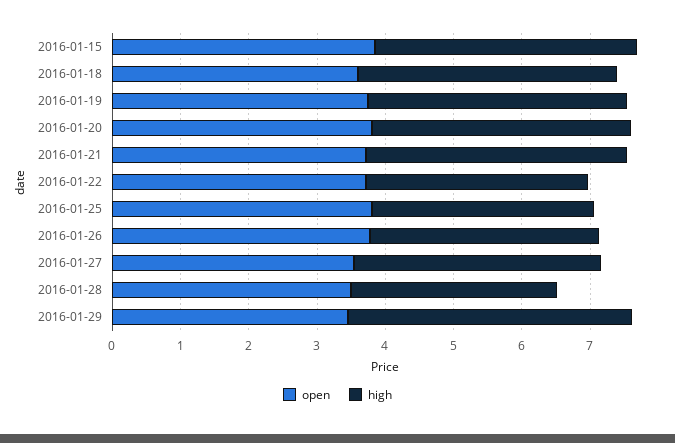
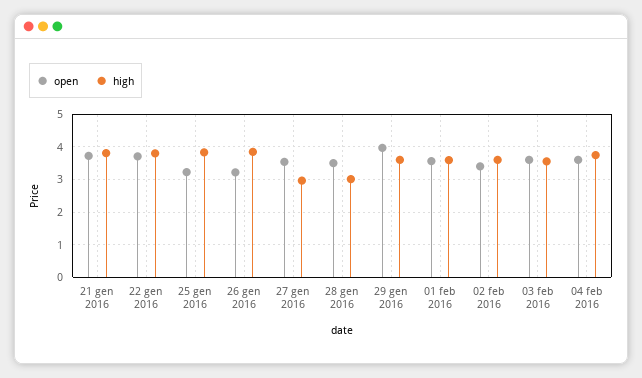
open, 2016-01-15: 3.8 -> none
high, 2016-01-15: 3.8 -> none
open, 2016-01-18: 3.6 -> none
high, 2016-01-18: 3.8 -> none
open, 2016-01-19: 3.8 -> none
high, 2016-01-19: 3.8 -> none
open, 2016-01-20: 3.8 -> none
high, 2016-01-20: 3.8 -> none
high, 2016-01-22: 3.2 -> 3.8
open, 2016-01-25: 3.8 -> 3.2
high, 2016-01-25: 3.2 -> 3.8
open, 2016-01-26: 3.8 -> 3.2
high, 2016-01-26: 3.4 -> 3.8
high, 2016-01-27: 3.6 -> 3
open, 2016-01-29: 3.4 -> 4
high, 2016-01-29: 4.2 -> 3.6
open, 01 feb 2016: none -> 3.6
high, 01 feb 2016: none -> 3.6
open, 02 feb 2016: none -> 3.4
high, 02 feb 2016: none -> 3.6
open, 03 feb 2016: none -> 3.6
high, 03 feb 2016: none -> 3.6
open, 04 feb 2016: none -> 3.6
high, 04 feb 2016: none -> 3.8

